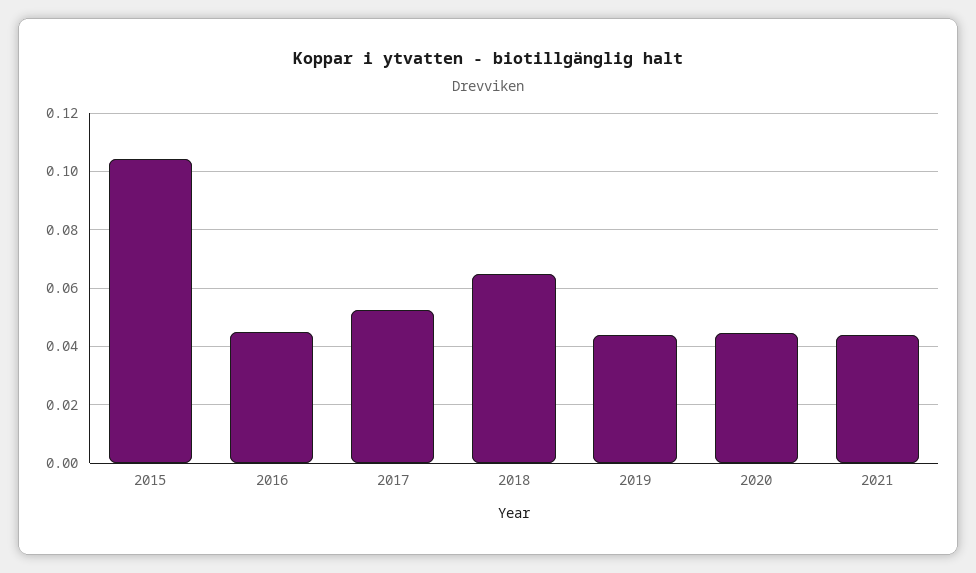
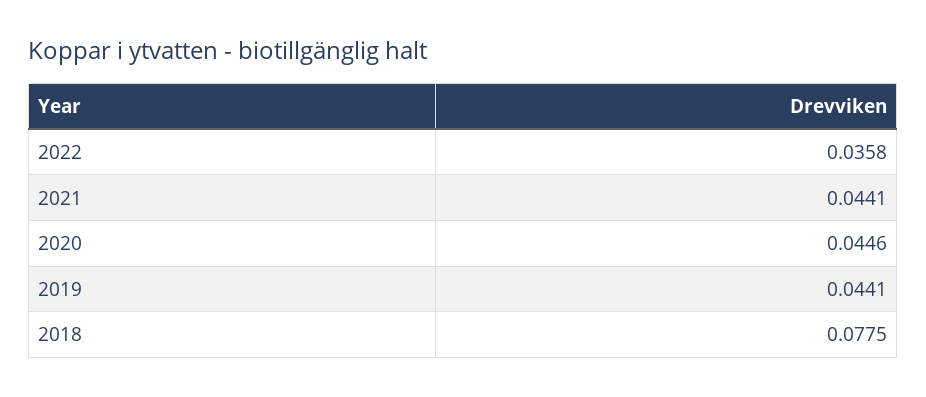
2015: 0.105 -> none
2016: 0.045 -> none
2017: 0.0525 -> none
2018: 0.065 -> 0.0775
2022: none -> 0.0358

